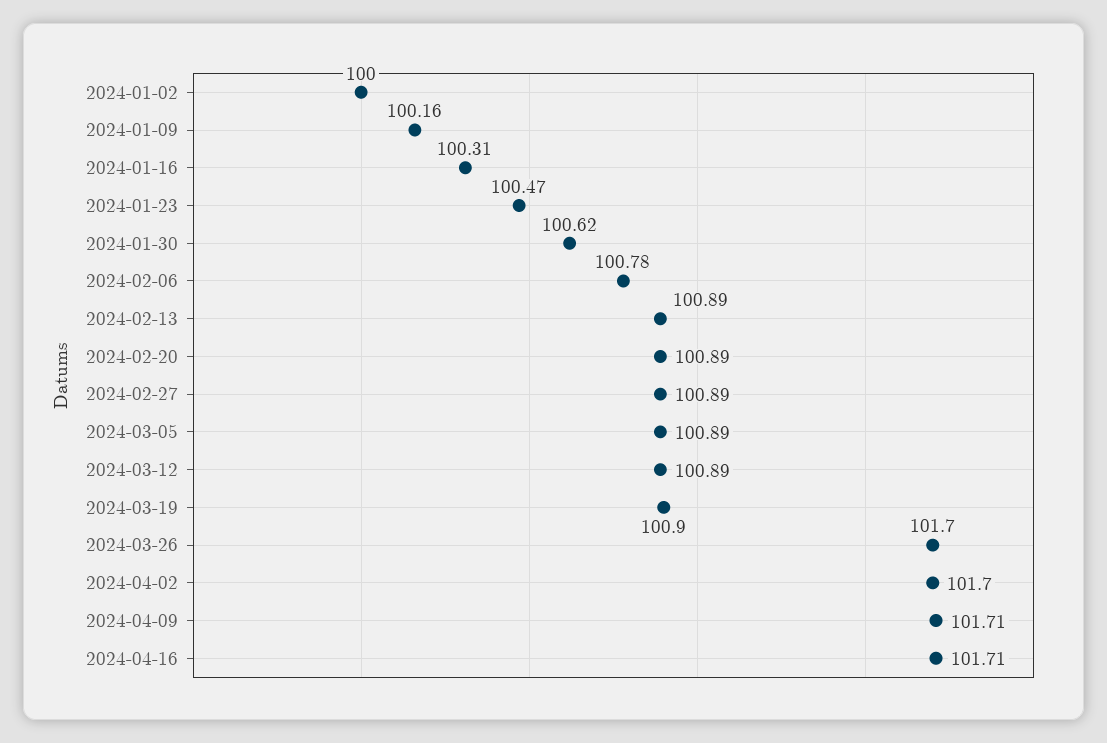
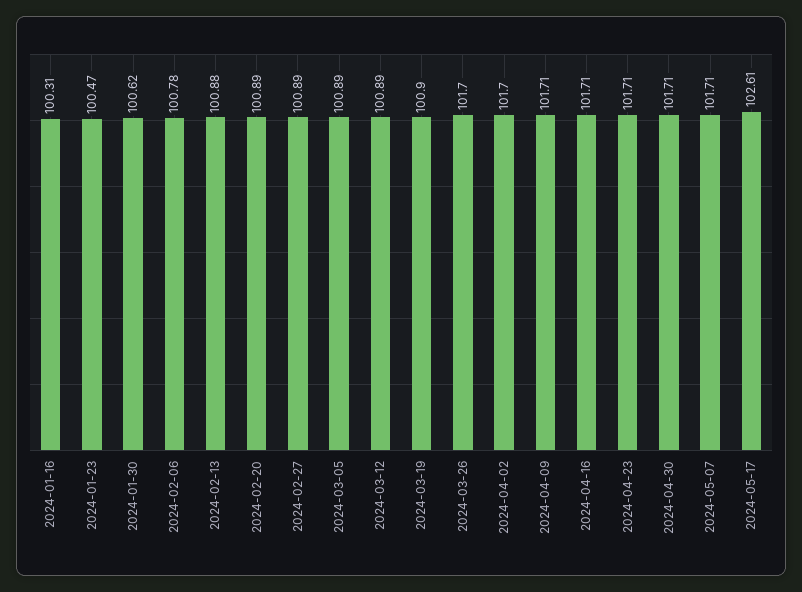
2024-01-02: 100 -> none
2024-01-09: 100.16 -> none
2024-02-13: 100.89 -> 100.88
2024-04-23: none -> 101.71
2024-04-30: none -> 101.71
2024-05-07: none -> 101.71
2024-05-17: none -> 102.61

